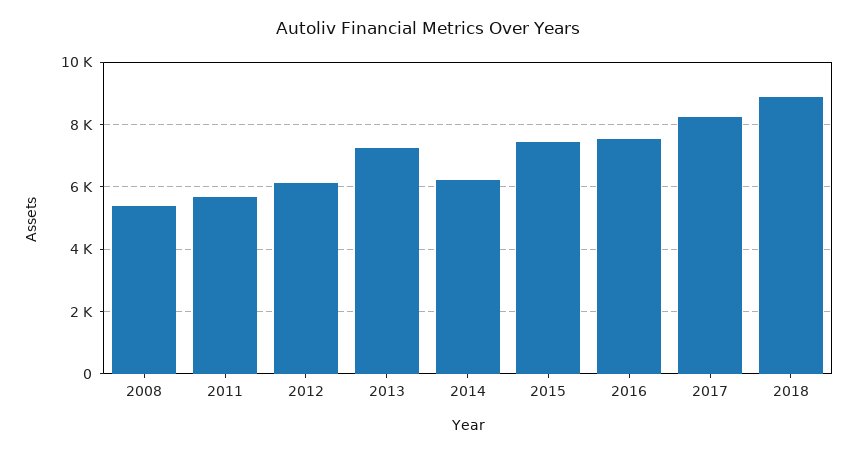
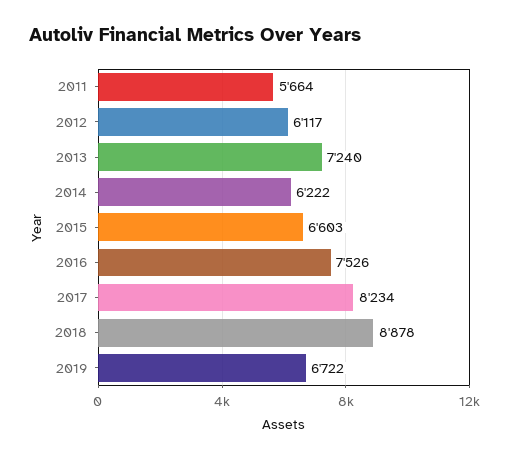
2008: 5400 -> none
2015: 7400 -> 6603
2019: none -> 6722

